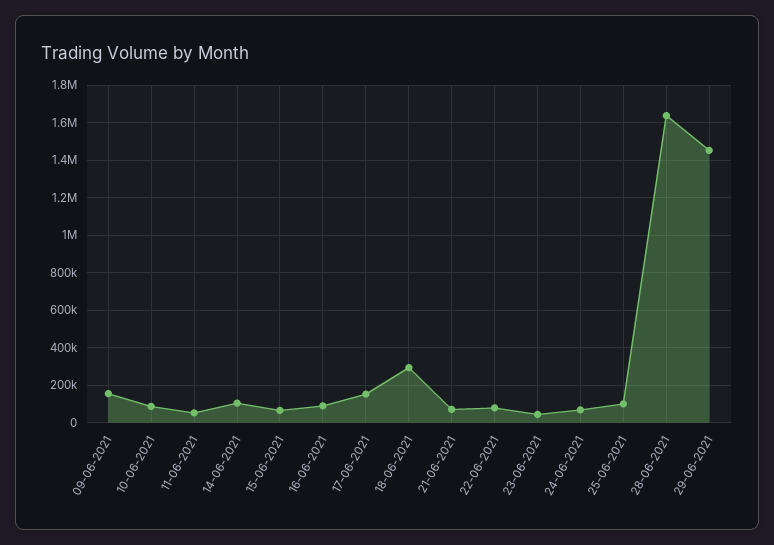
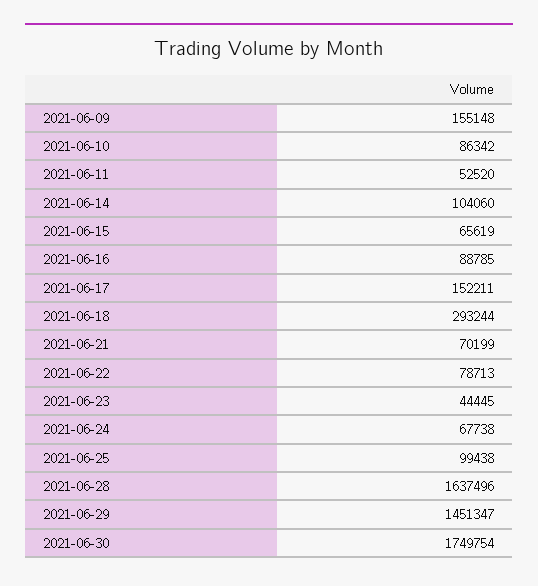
2021-06-30: none -> 1749754

